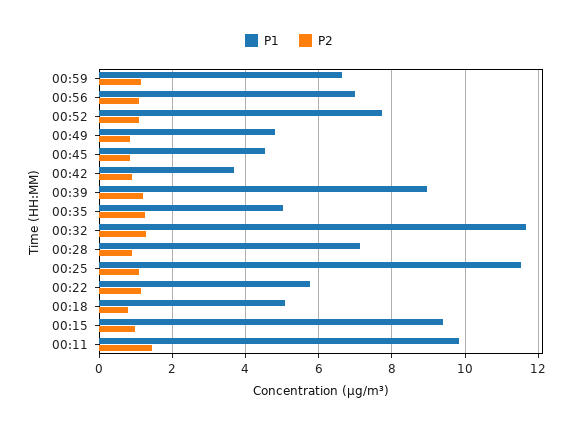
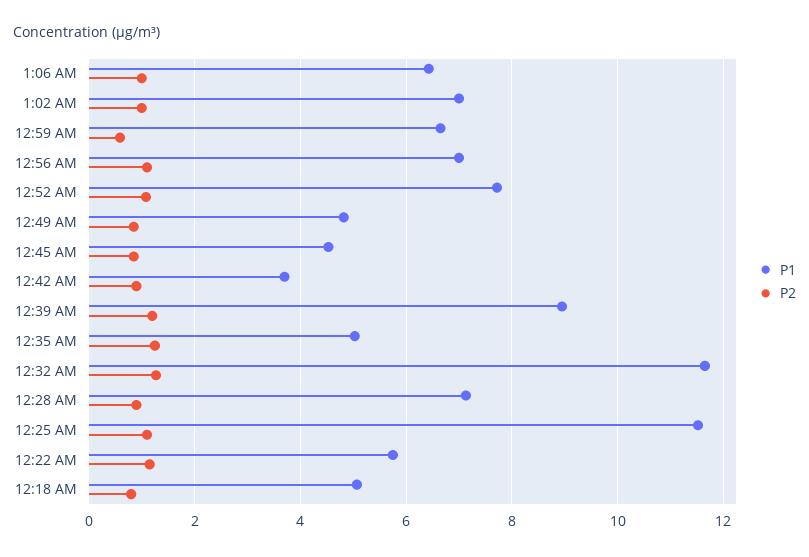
P2, 00:59: 1.2 -> 0.6
P1, 00:15: 9.4 -> none
P2, 00:15: 1 -> none
P1, 00:11: 9.8 -> none
P2, 00:11: 1.4 -> none
P1, 1:06 AM: none -> 6.4
P2, 1:06 AM: none -> 1
P1, 1:02 AM: none -> 7
P2, 1:02 AM: none -> 1

